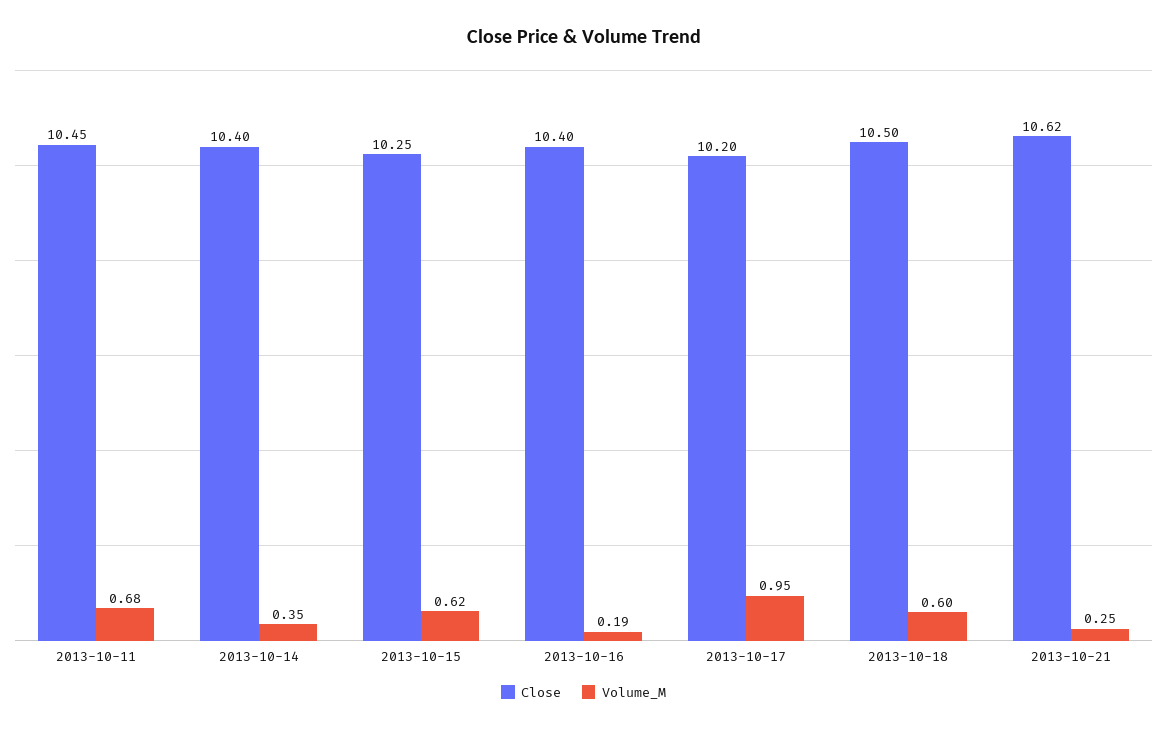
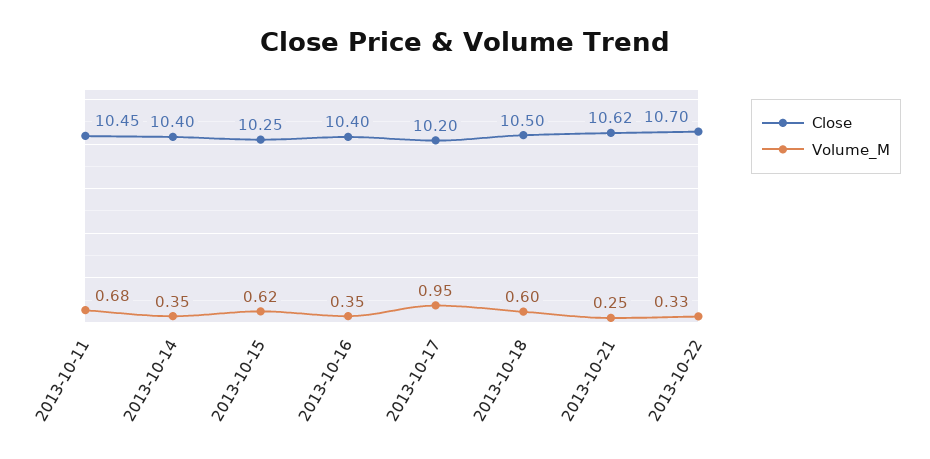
Volume_M, 2013-10-16: 0.19 -> 0.35
Close, 2013-10-22: none -> 10.7
Volume_M, 2013-10-22: none -> 0.33

